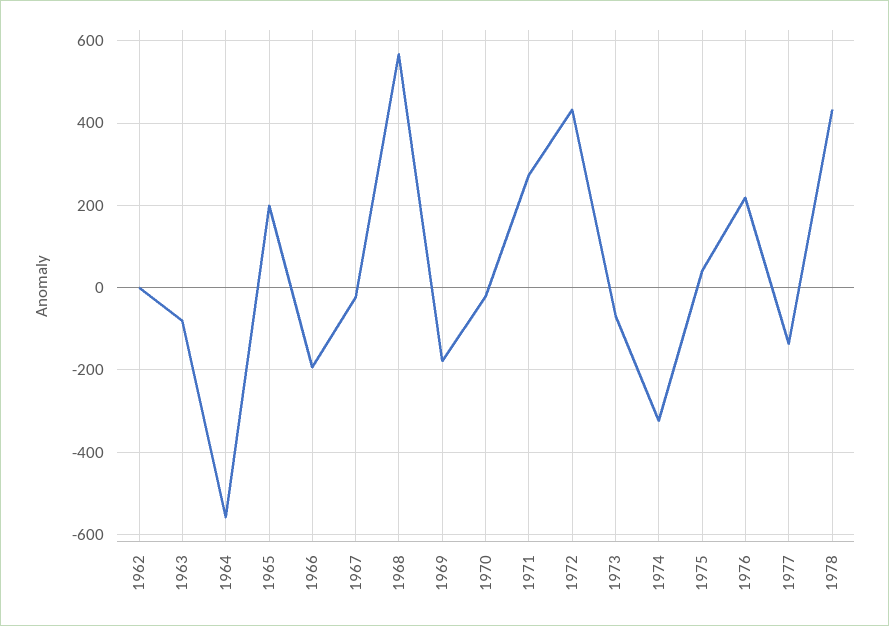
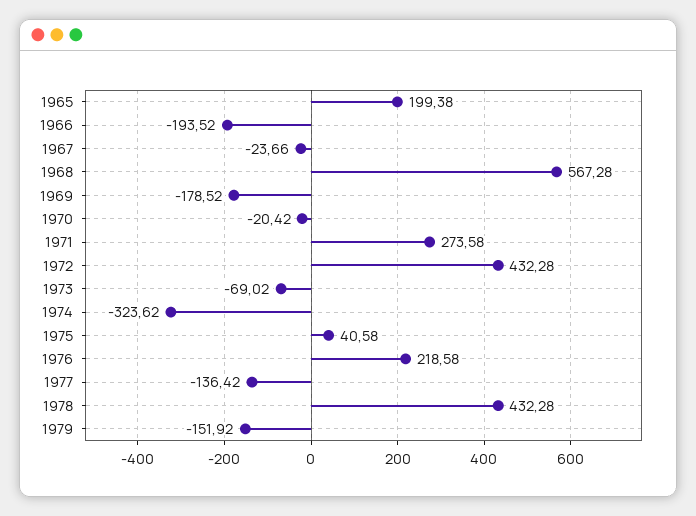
1962: 0 -> none
1963: -80 -> none
1964: -560 -> none
1979: none -> -151.92

